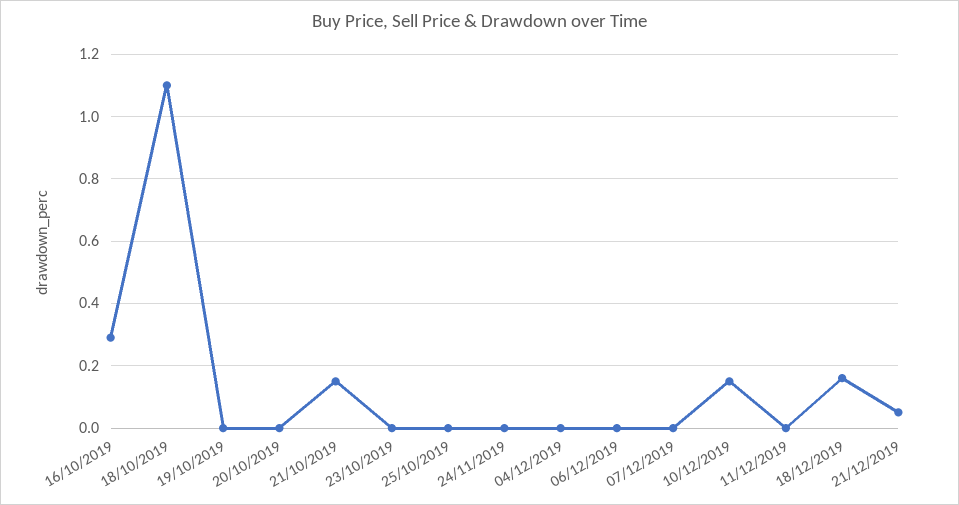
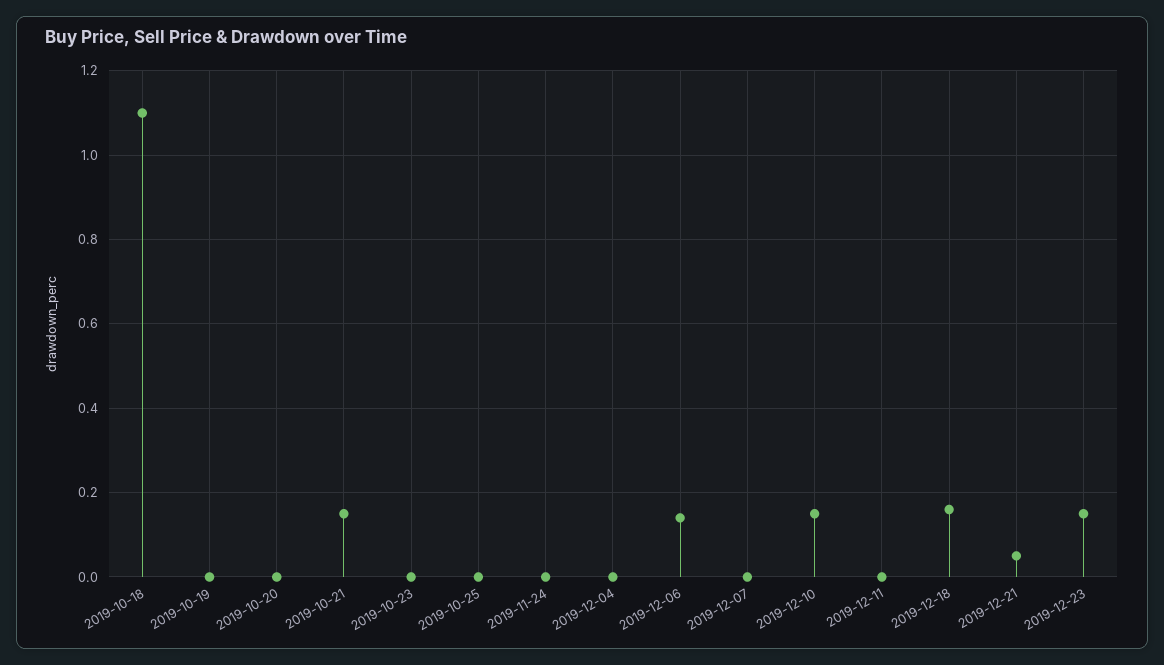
16/10/2019: 0.3 -> none
06/12/2019: 0 -> 0.15
2019-12-23: none -> 0.15

